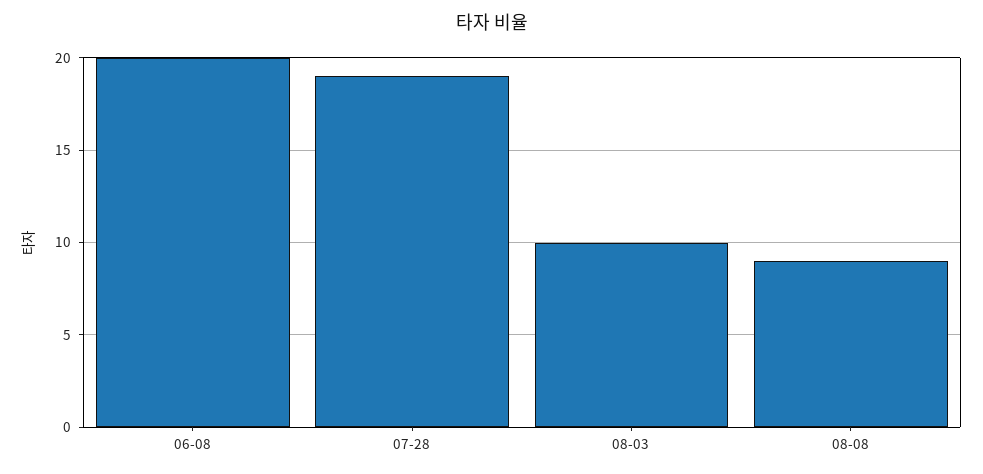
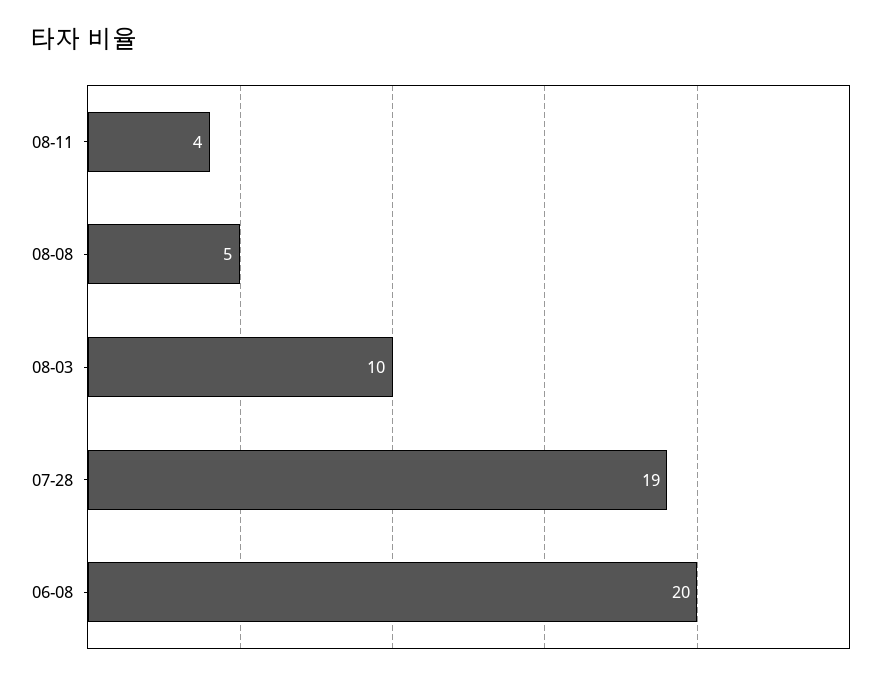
08-08: 9 -> 5
08-11: none -> 4

